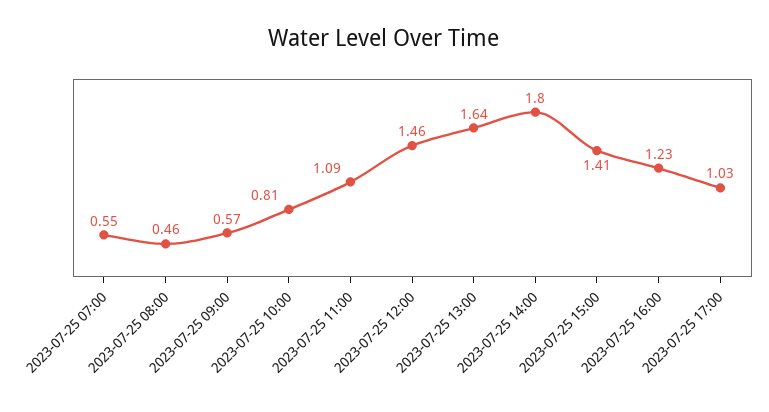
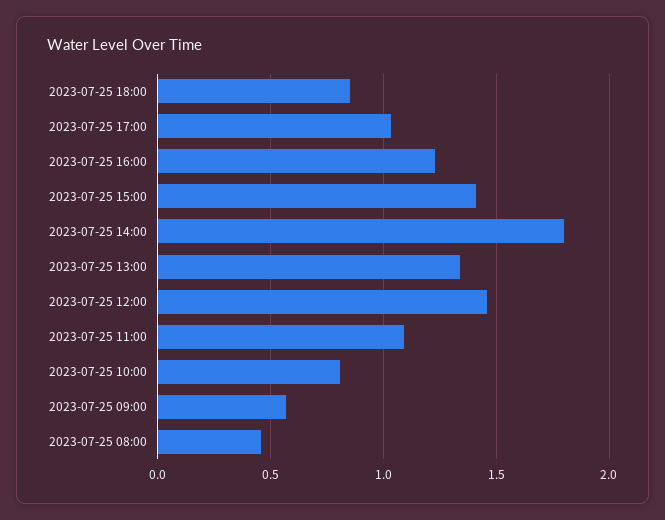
2023-07-25 07:00: 0.55 -> none
2023-07-25 13:00: 1.64 -> 1.35
2023-07-25 18:00: none -> 0.85

